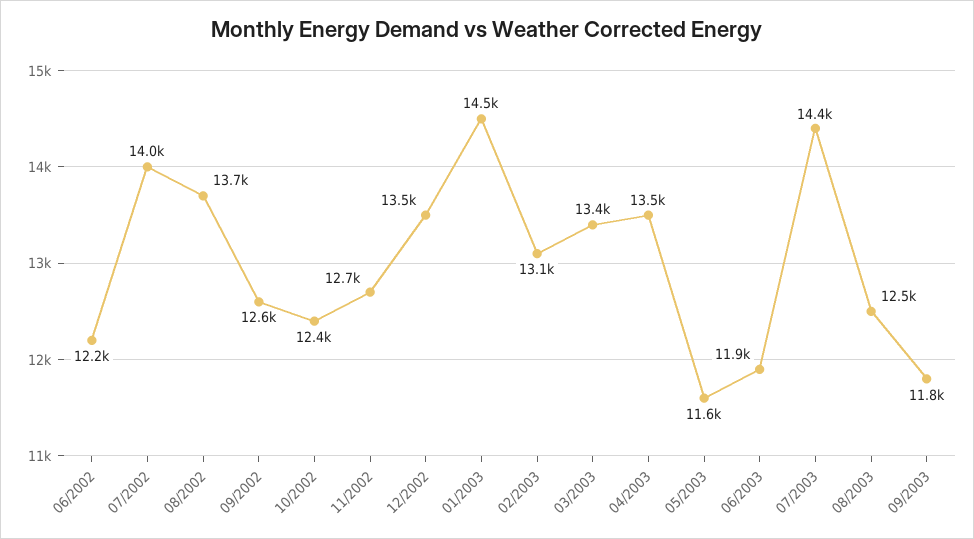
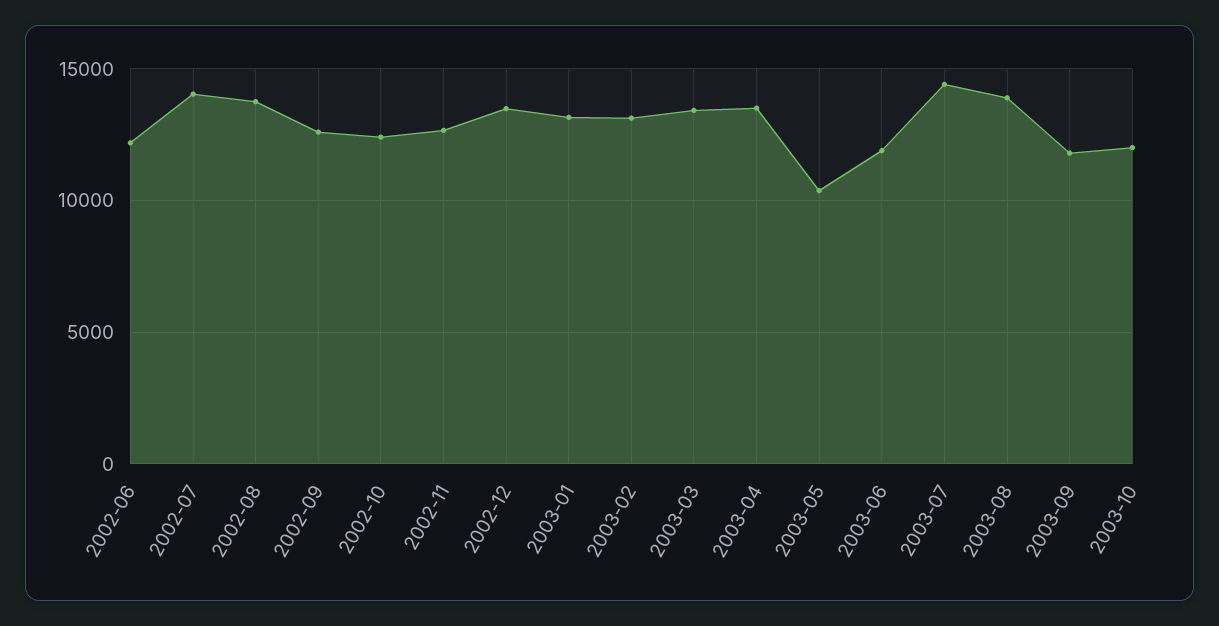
01/2003: 14500 -> 13000
05/2003: 11600 -> 10500
08/2003: 12500 -> 14000
2003-10: none -> 12000

